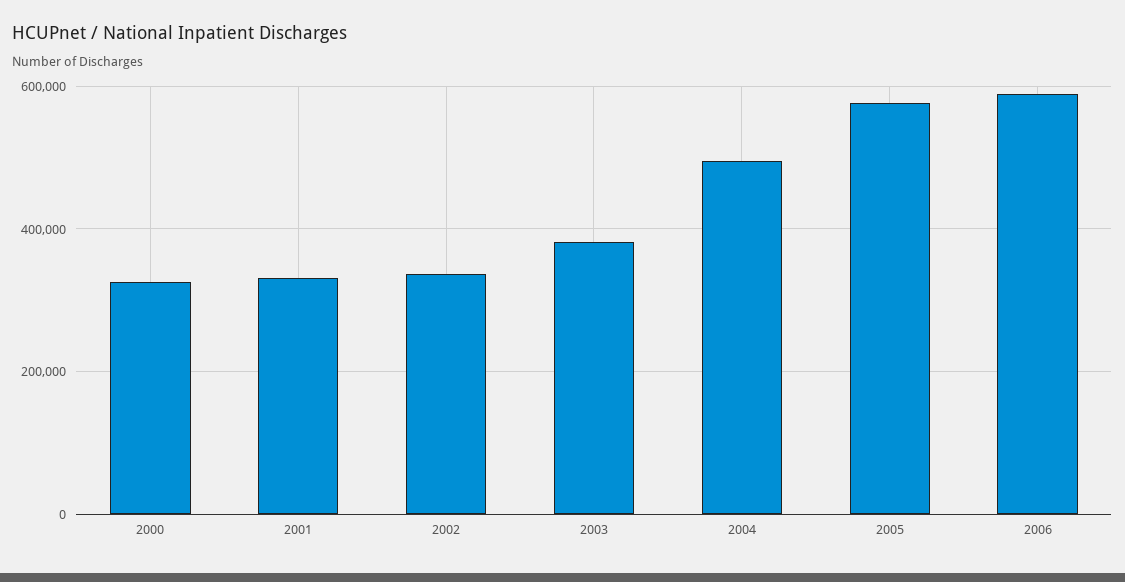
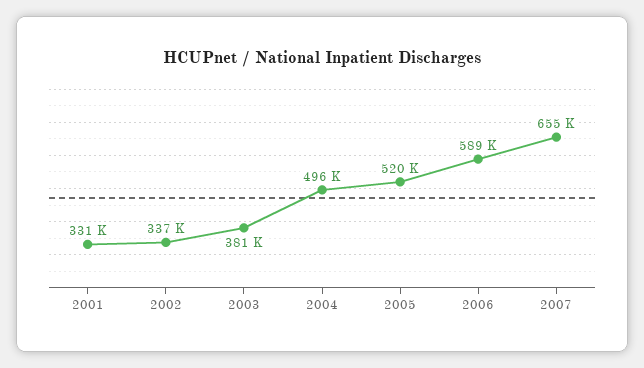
2000: 320000 -> none
2005: 580000 -> 520000
2007: none -> 655000

